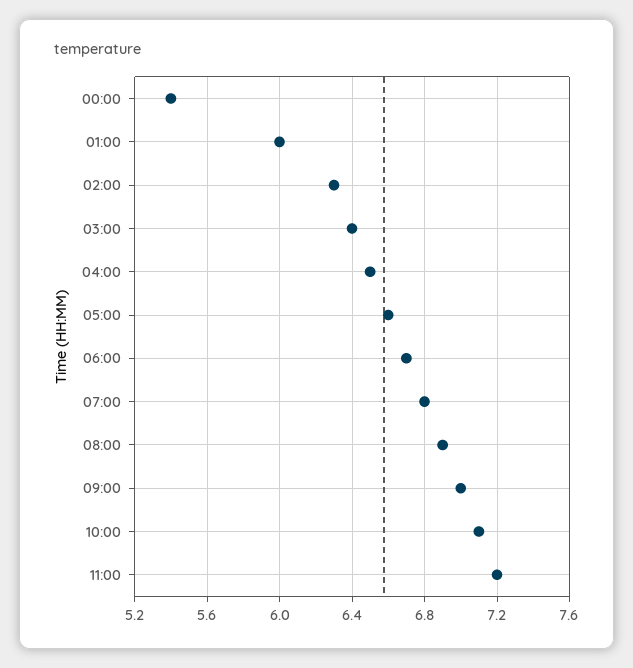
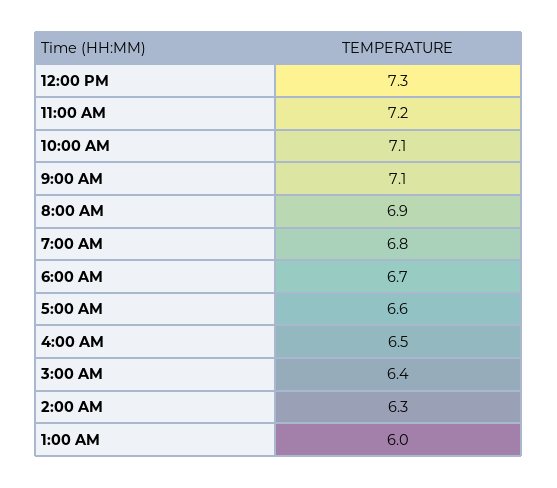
00:00: 5.4 -> none
09:00: 7 -> 7.1
12:00 PM: none -> 7.3

